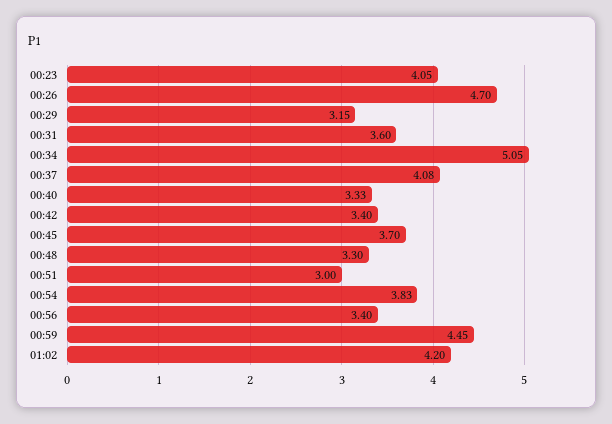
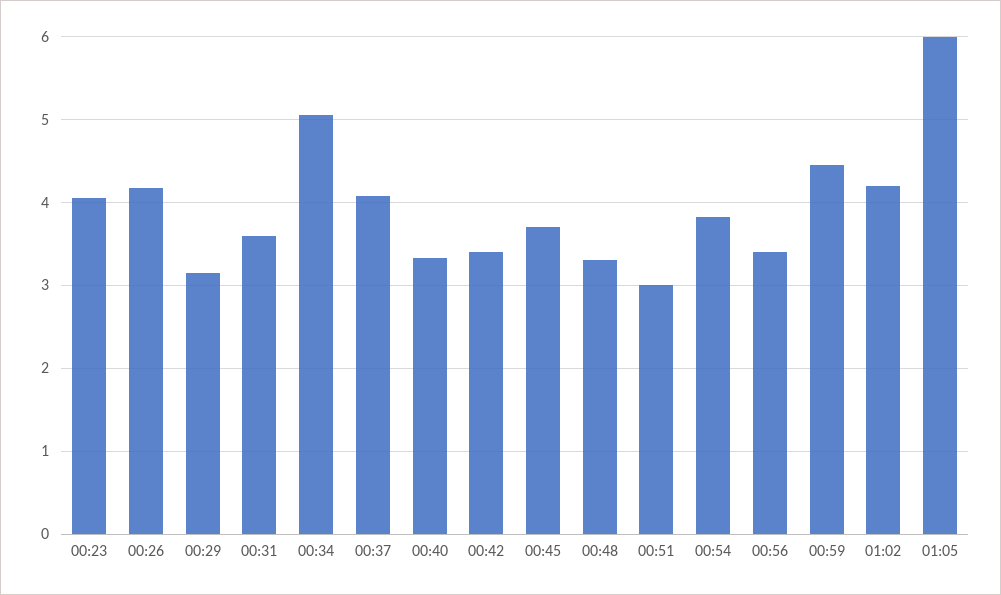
00:26: 4.7 -> 4.2
01:05: none -> 6

